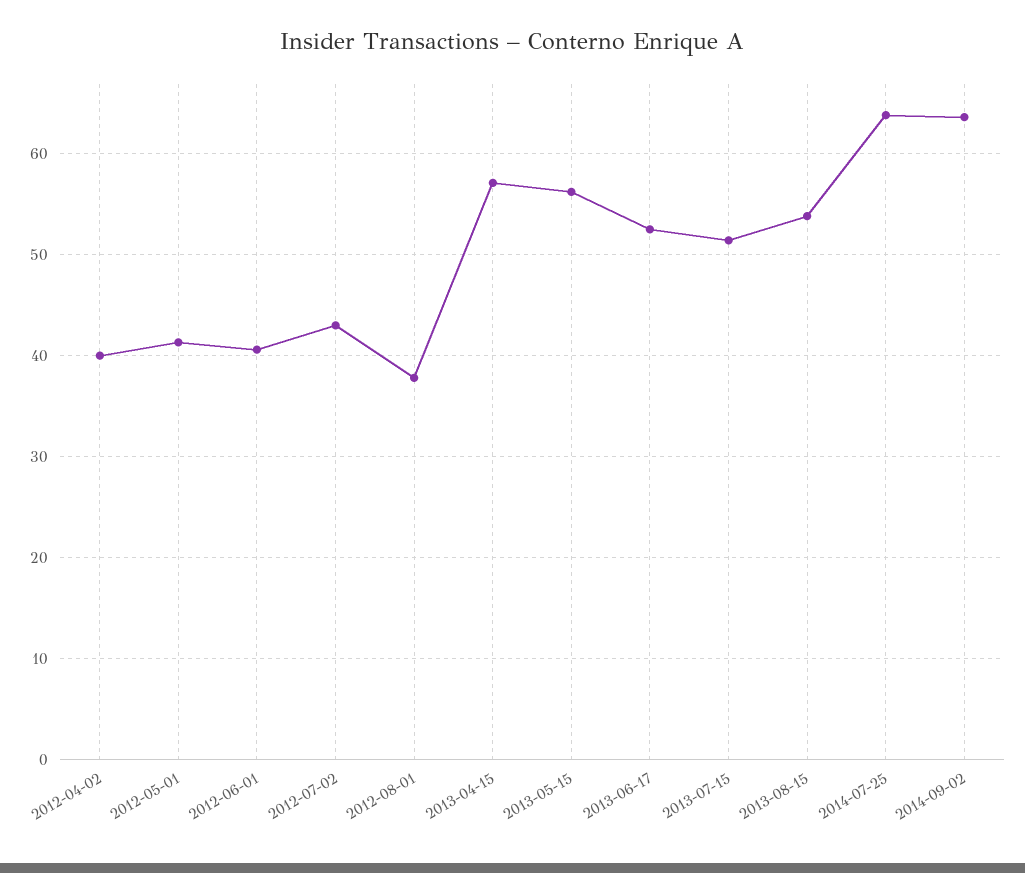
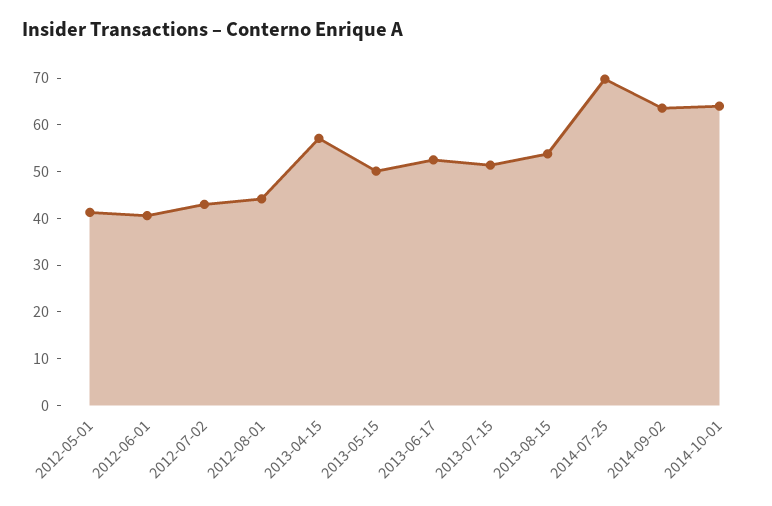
2012-04-02: 40 -> none
2012-08-01: 38 -> 44
2013-05-15: 56 -> 50
2014-07-25: 64 -> 70
2014-10-01: none -> 64

